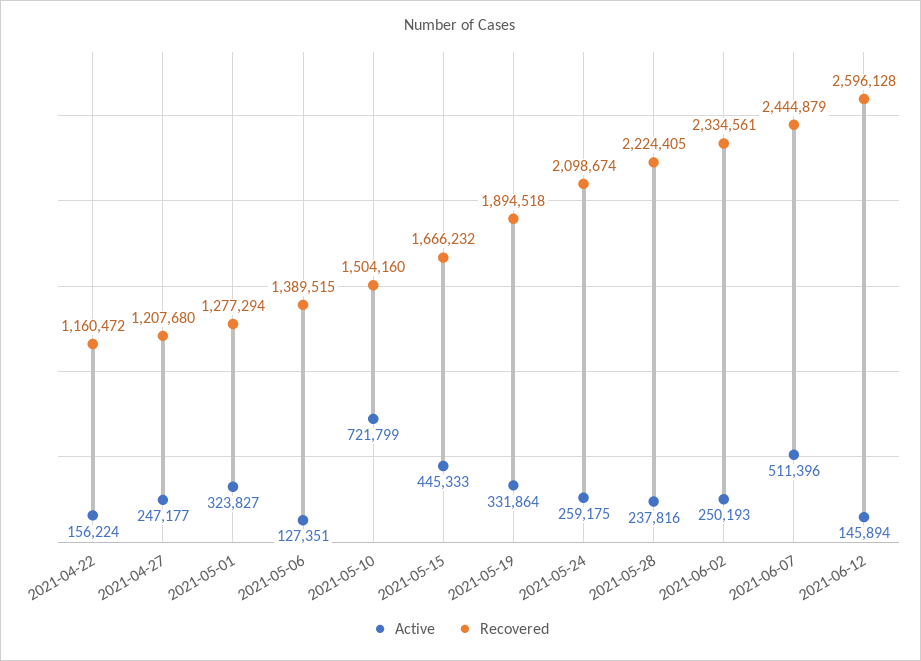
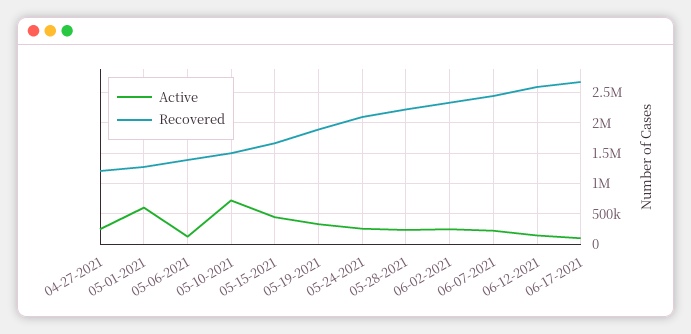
Active, 2021-04-22: 156224 -> none
Recovered, 2021-04-22: 1160472 -> none
Active, 2021-05-01: 323827 -> 600000
Active, 2021-06-07: 511396 -> 200000
Active, 06-17-2021: none -> 100000
Recovered, 06-17-2021: none -> 2700000

